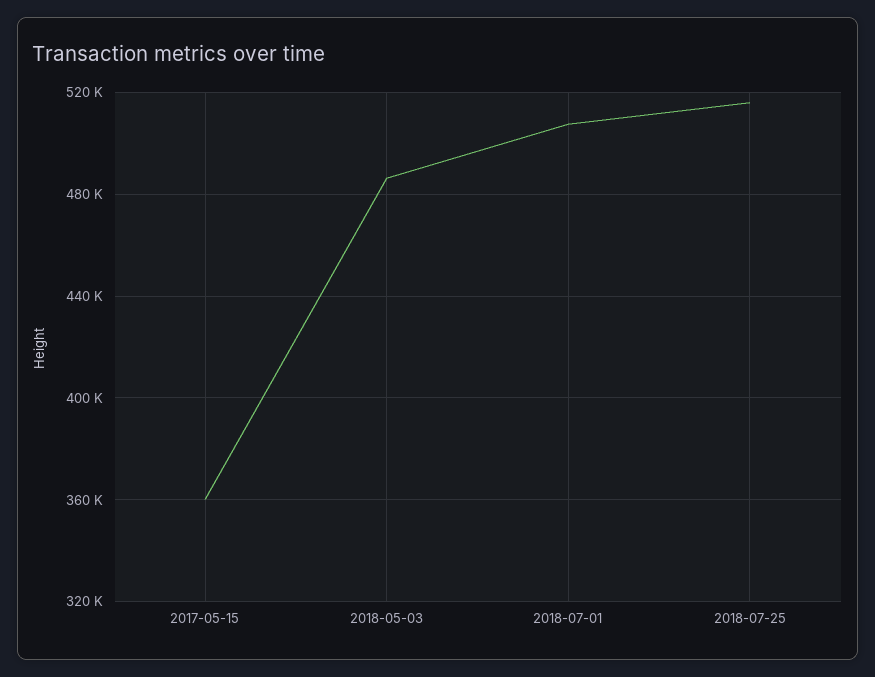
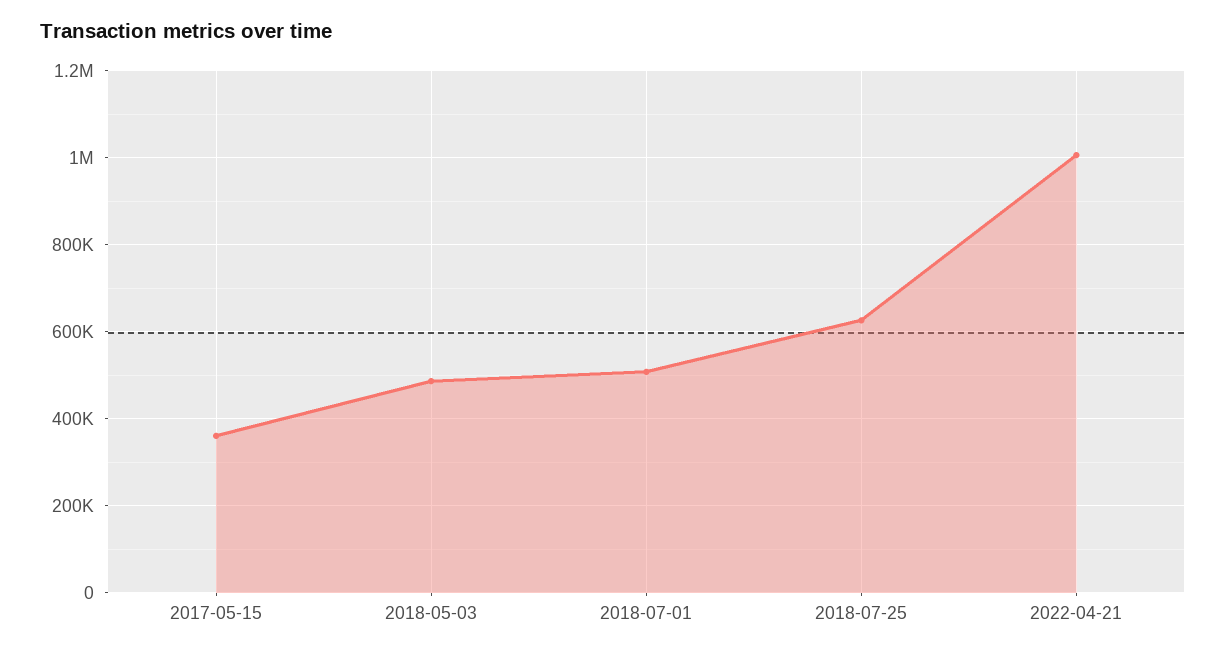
2018-07-25: 515000 -> 620000
2022-04-21: none -> 1000000

